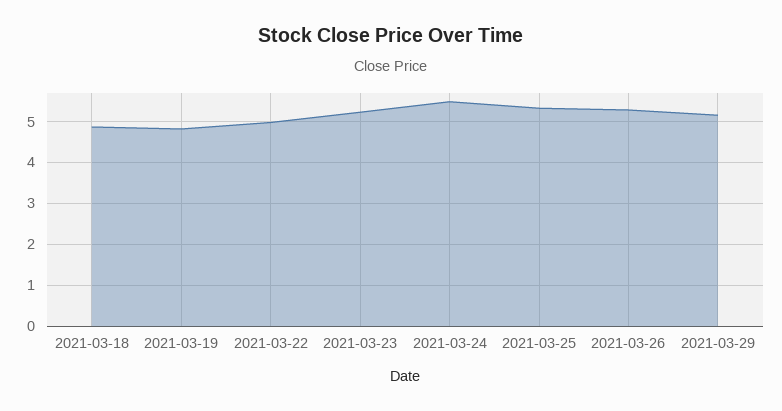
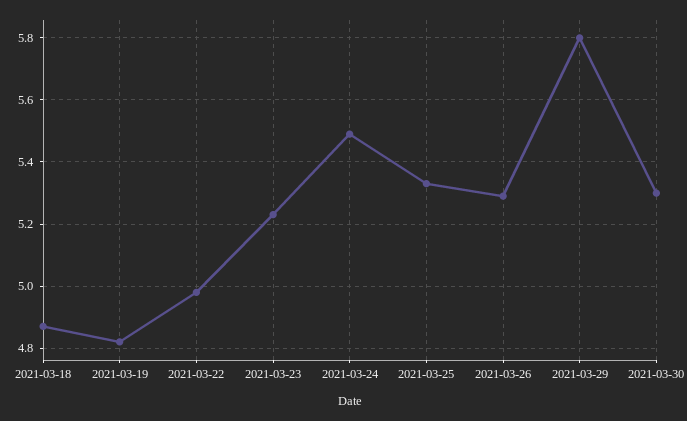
2021-03-29: 5.2 -> 5.8
2021-03-30: none -> 5.3

